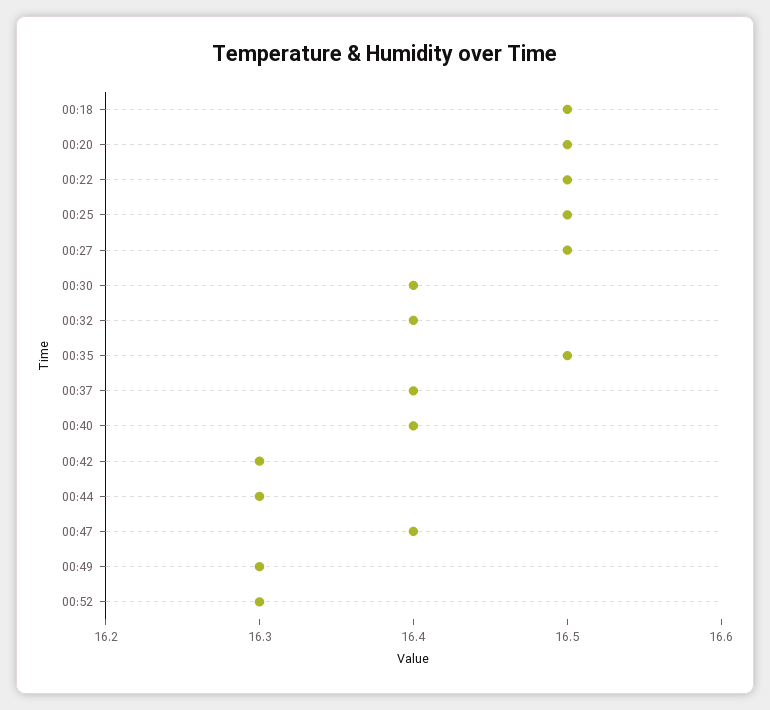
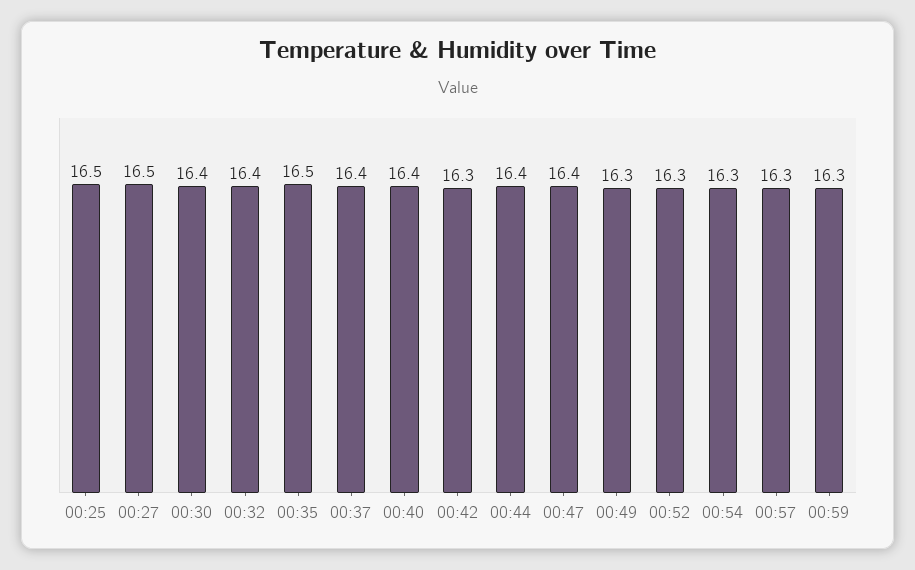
00:18: 16.5 -> none
00:20: 16.5 -> none
00:22: 16.5 -> none
00:44: 16.3 -> 16.4
00:54: none -> 16.3
00:57: none -> 16.3
00:59: none -> 16.3

